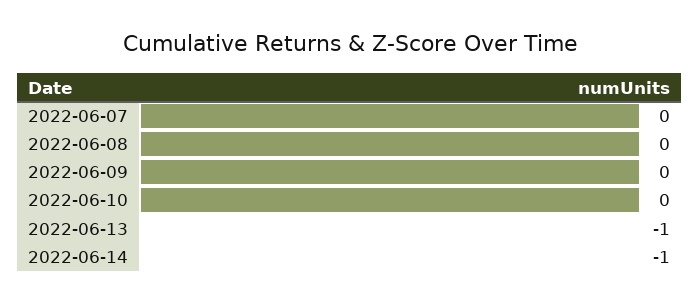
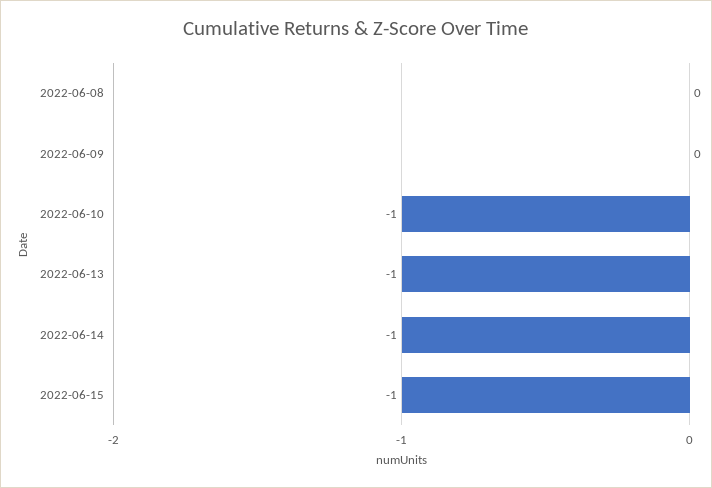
2022-06-07: 0 -> none
2022-06-10: 0 -> -1
2022-06-15: none -> -1

